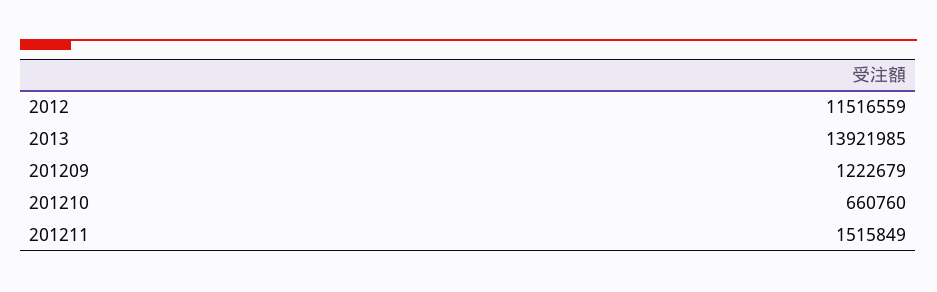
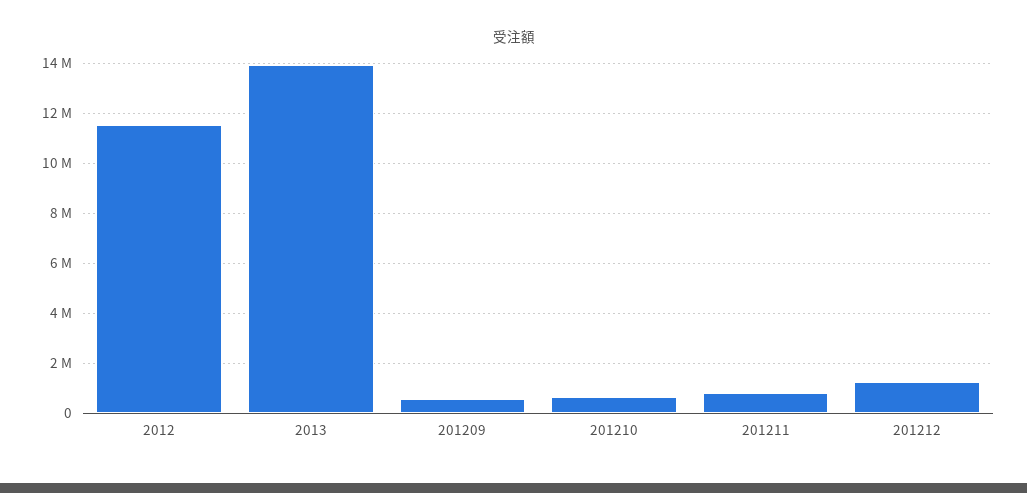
201209: 1222679 -> 500000
201211: 1515849 -> 750000
201212: none -> 1250000

